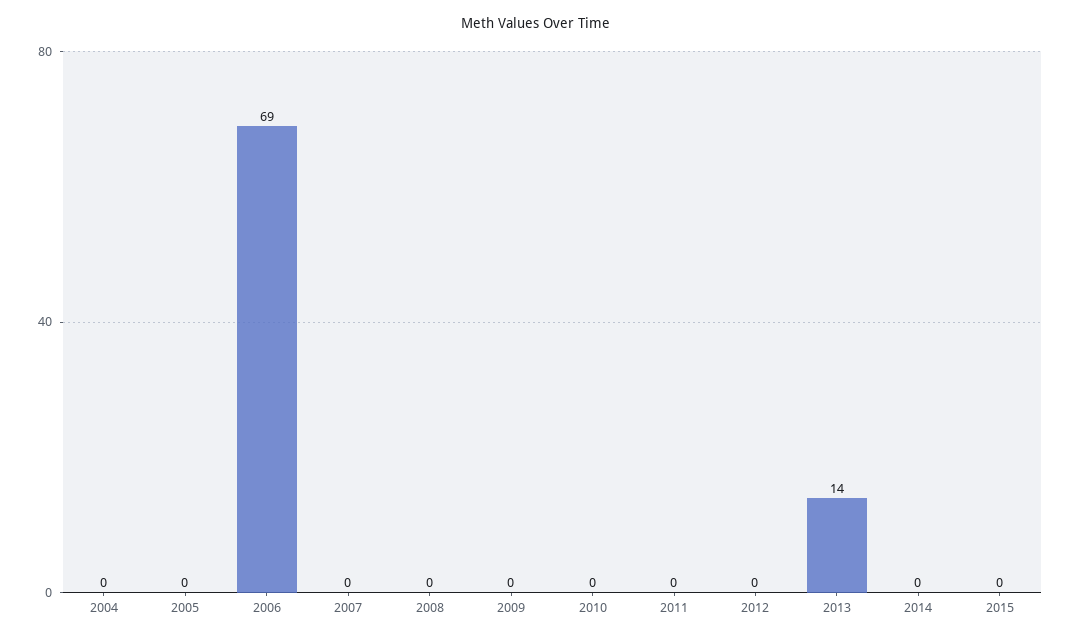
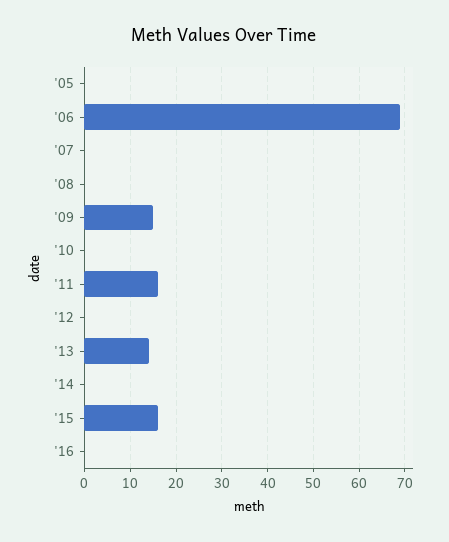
2004: 0 -> none
2009: 0 -> 15
2011: 0 -> 15
2015: 0 -> 15
'16: none -> 0

